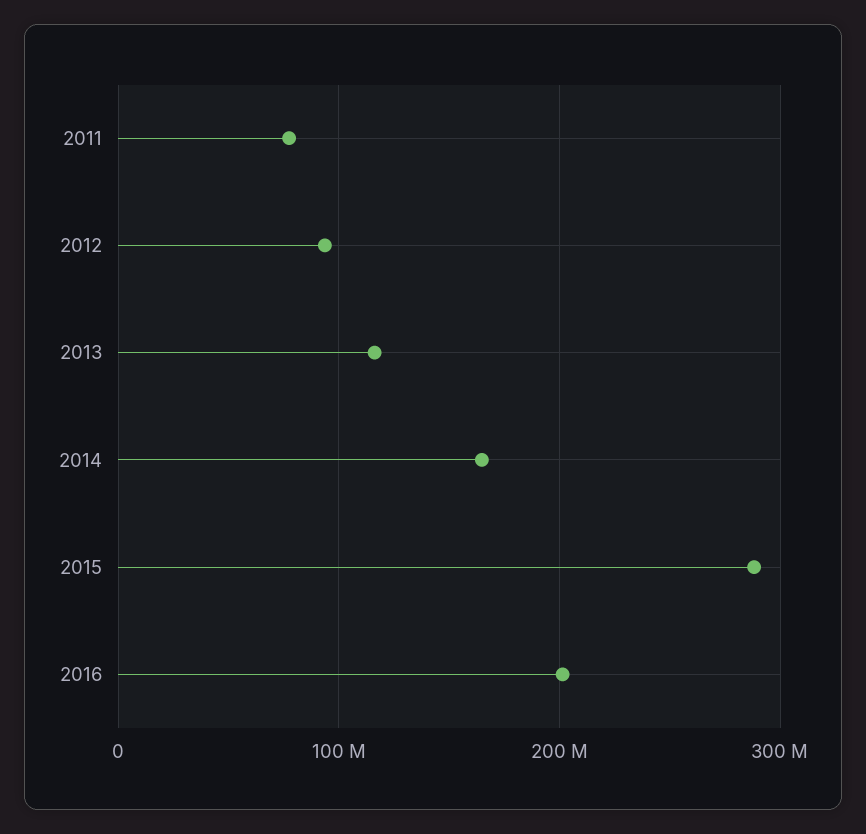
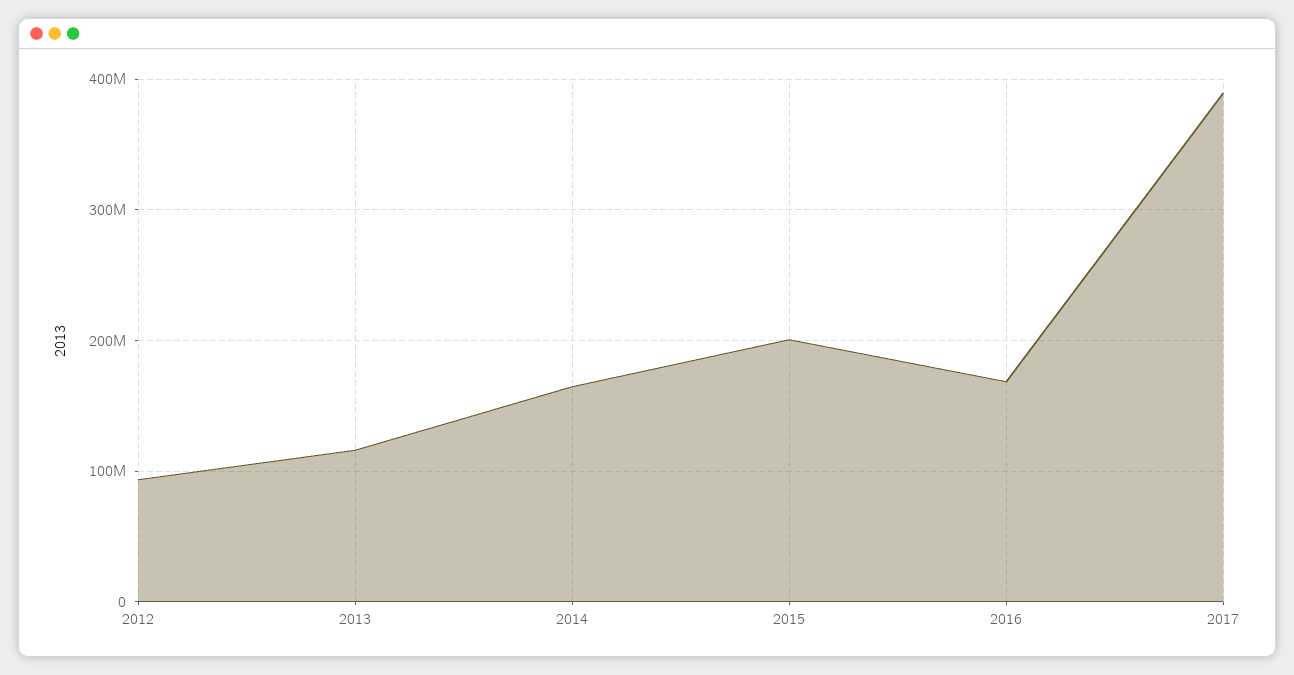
2011: 80000000 -> none
2015: 290000000 -> 200000000
2016: 200000000 -> 170000000
2017: none -> 390000000

